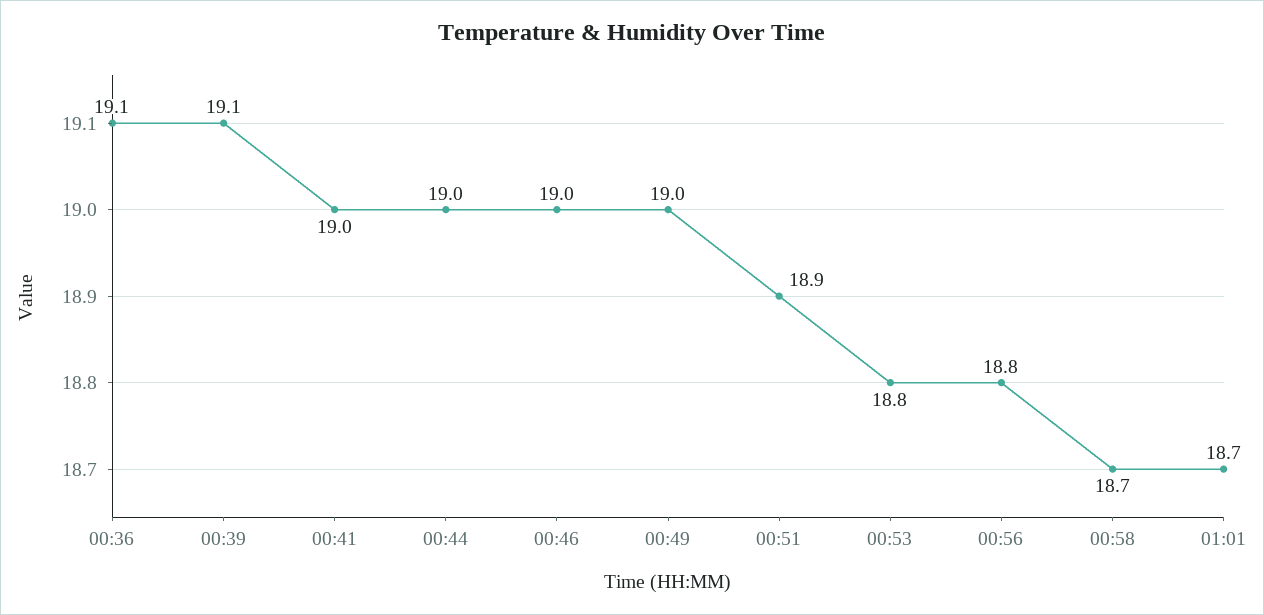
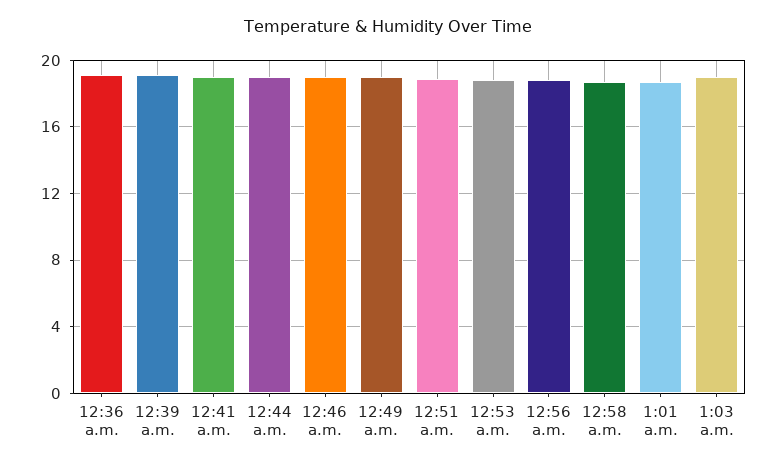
1:03 a.m.: none -> 19

